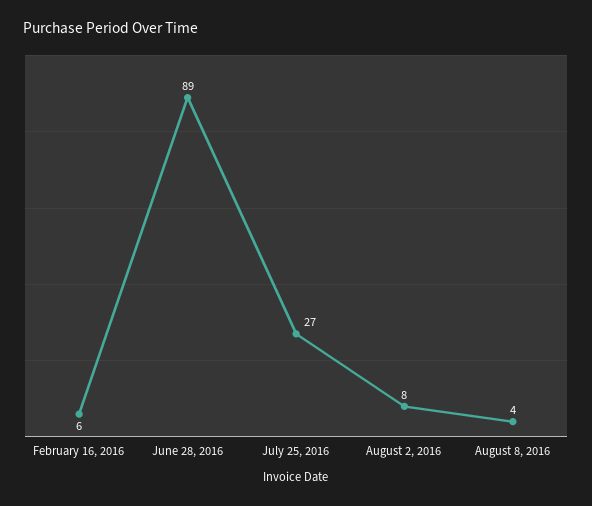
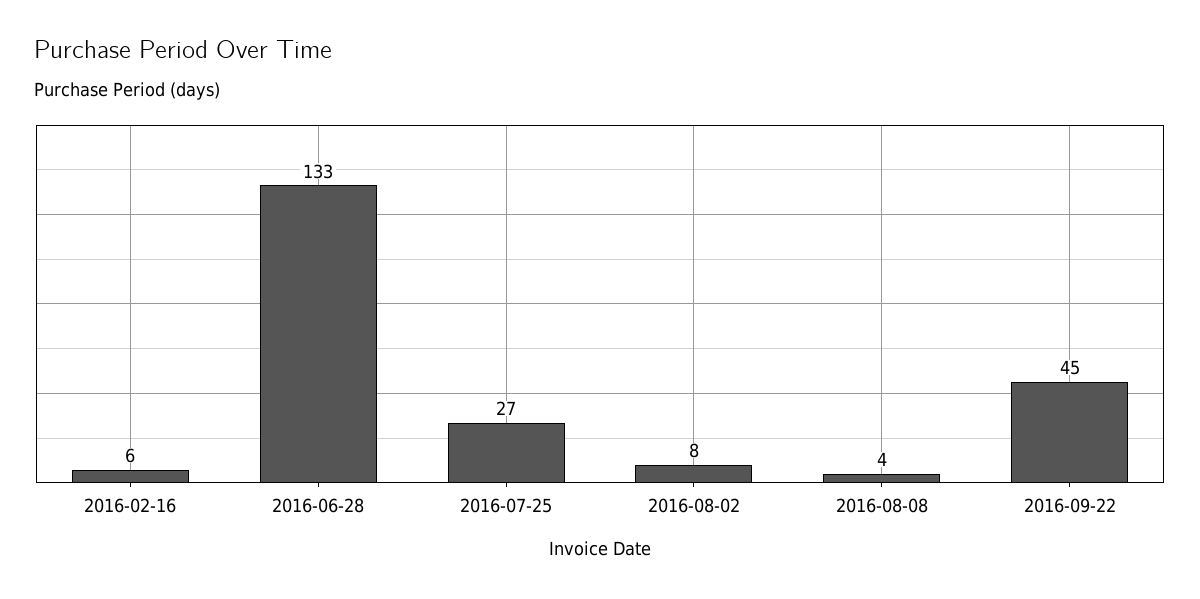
June 28, 2016: 89 -> 133
2016-09-22: none -> 45

